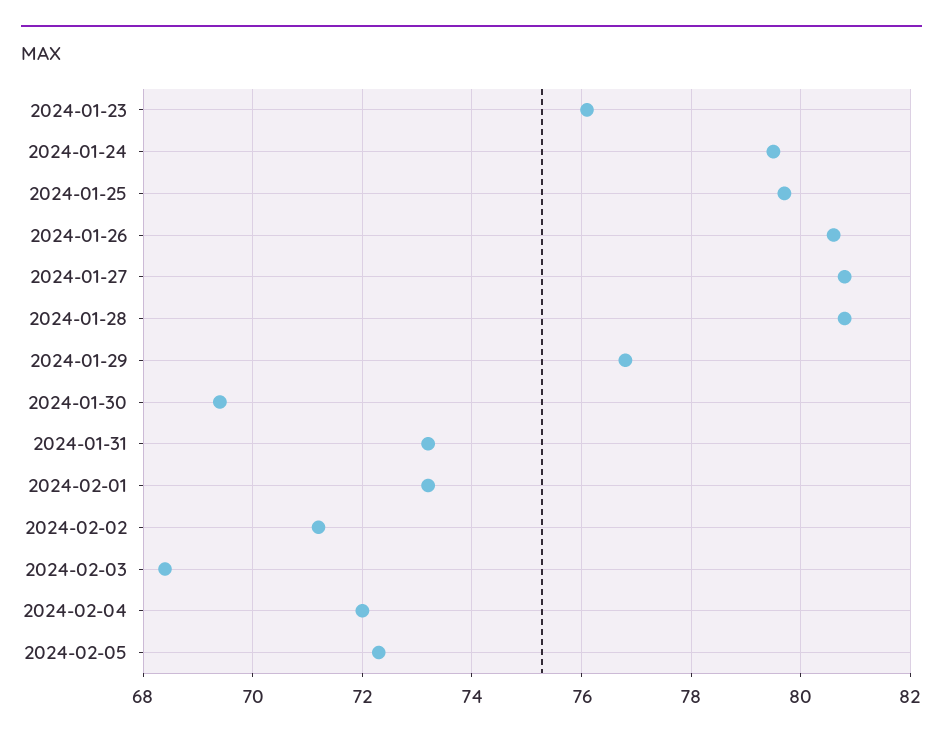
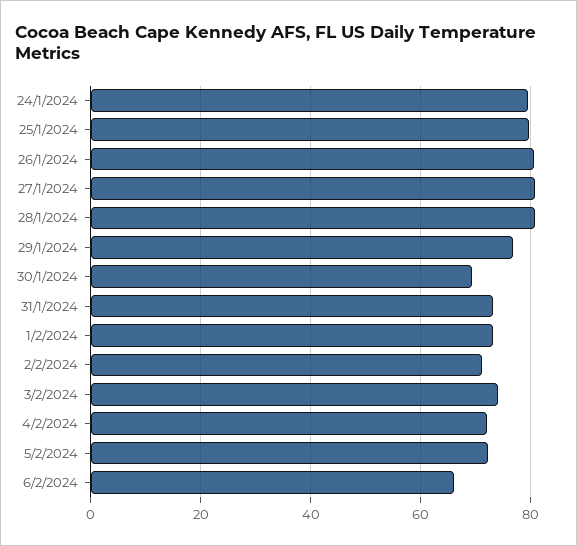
2024-01-23: 76 -> none
2024-02-03: 68.5 -> 74
6/2/2024: none -> 66

